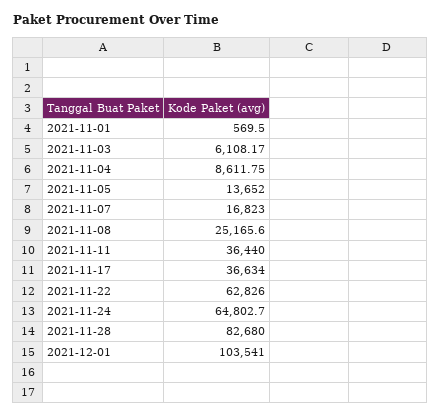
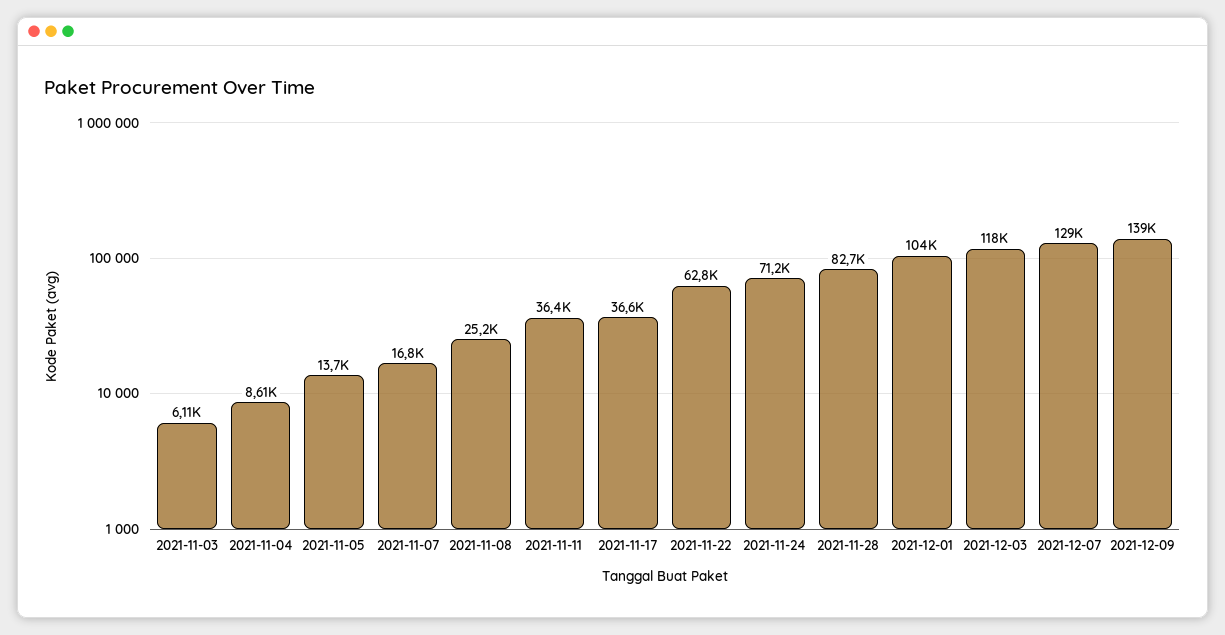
2021-11-01: 569.5 -> none
2021-11-24: 64802.7 -> 71200
2021-12-03: none -> 118000
2021-12-07: none -> 129000
2021-12-09: none -> 139000

